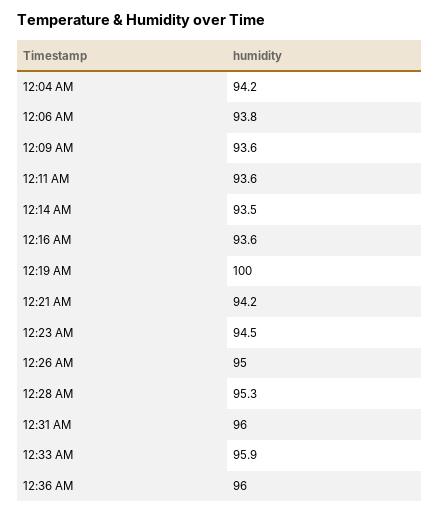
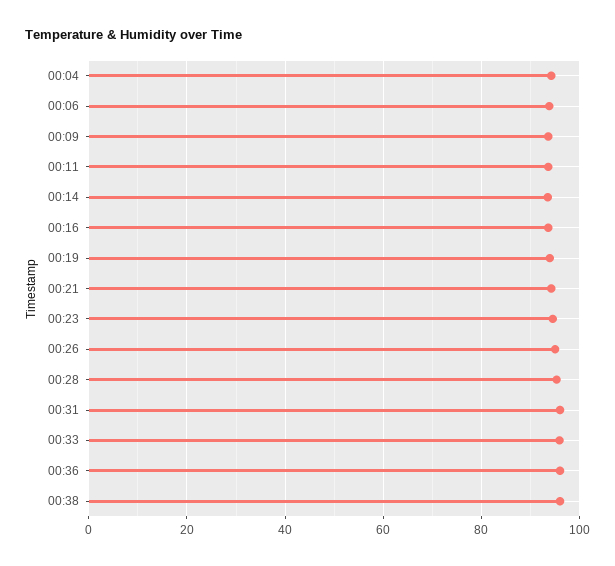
12:19 AM: 100 -> 94
00:38: none -> 96

